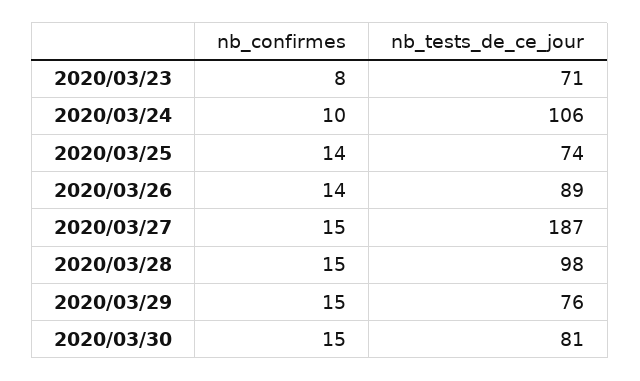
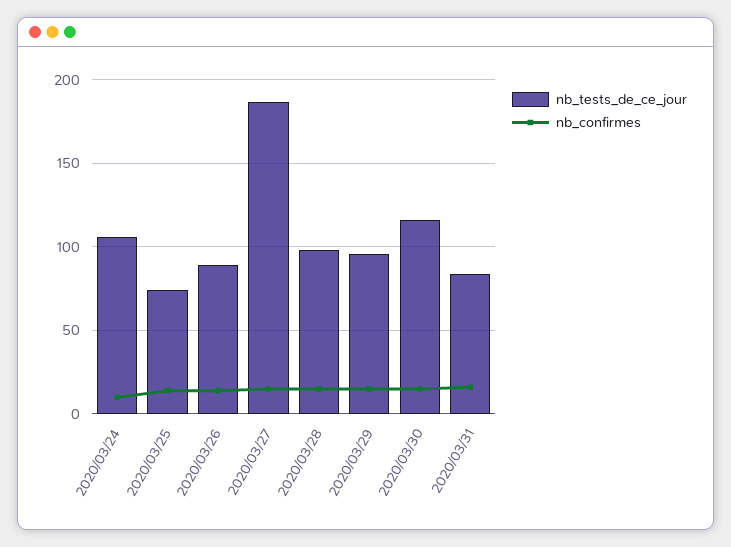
nb_confirmes, 2020/03/23: 8 -> none
nb_tests_de_ce_jour, 2020/03/23: 71 -> none
nb_tests_de_ce_jour, 2020/03/29: 76 -> 95
nb_tests_de_ce_jour, 2020/03/30: 81 -> 115
nb_tests_de_ce_jour, 2020/03/31: none -> 85
nb_confirmes, 2020/03/31: none -> 15

